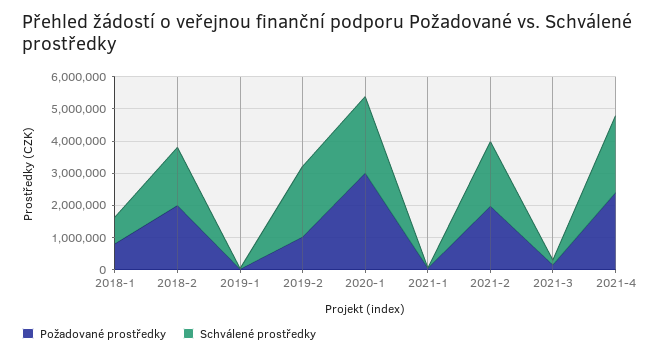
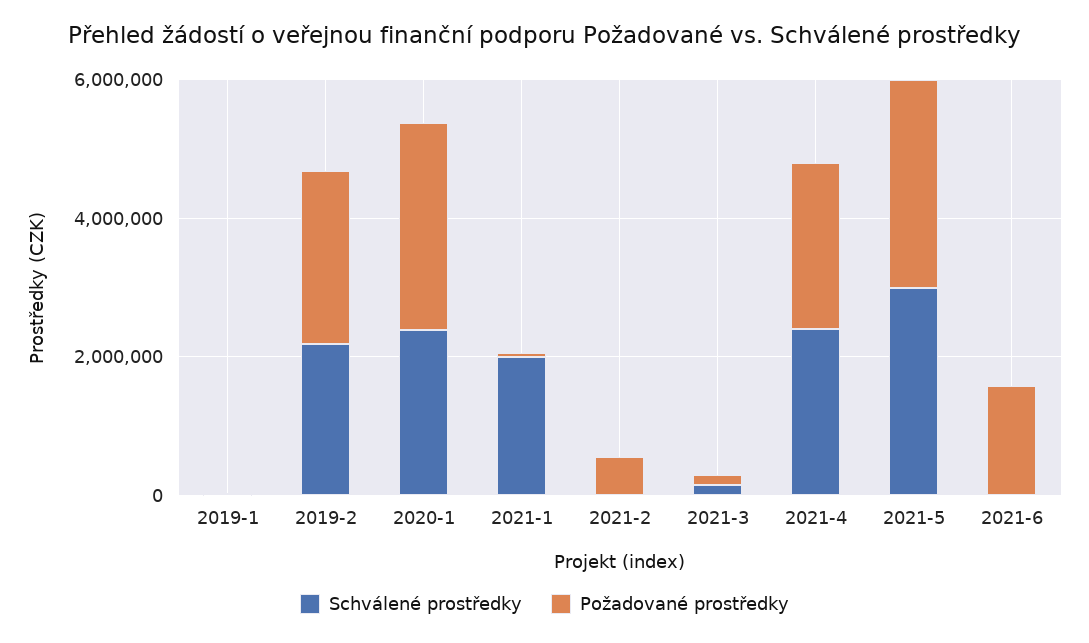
Požadované prostředky, 2018-1: 750000 -> none
Schválené prostředky, 2018-1: 750000 -> none
Požadované prostředky, 2018-2: 2000000 -> none
Schválené prostředky, 2018-2: 1750000 -> none
Požadované prostředky, 2019-2: 1000000 -> 2500000
Schválené prostředky, 2021-1: 0 -> 2000000
Požadované prostředky, 2021-2: 2000000 -> 500000
Schválené prostředky, 2021-2: 2000000 -> 0
Schválené prostředky, 2021-5: none -> 3000000
Požadované prostředky, 2021-5: none -> 3000000
Schválené prostředky, 2021-6: none -> 0
Požadované prostředky, 2021-6: none -> 1500000

